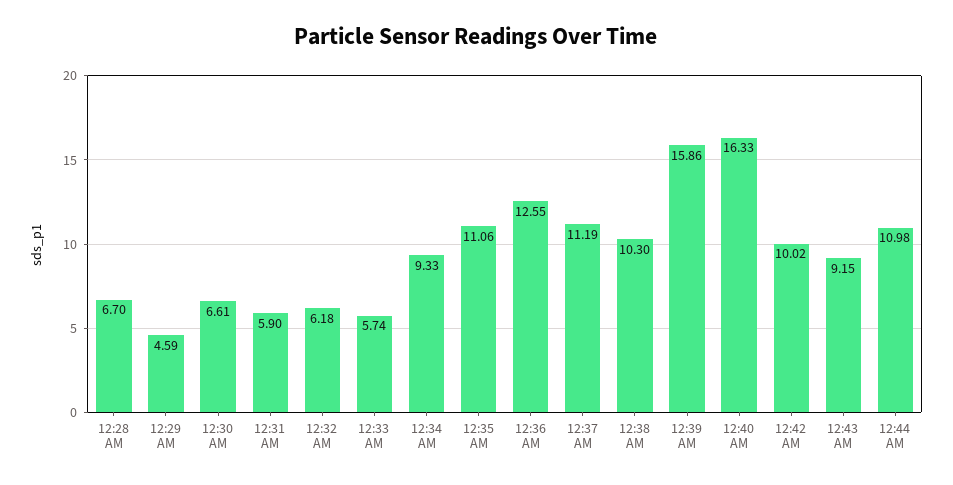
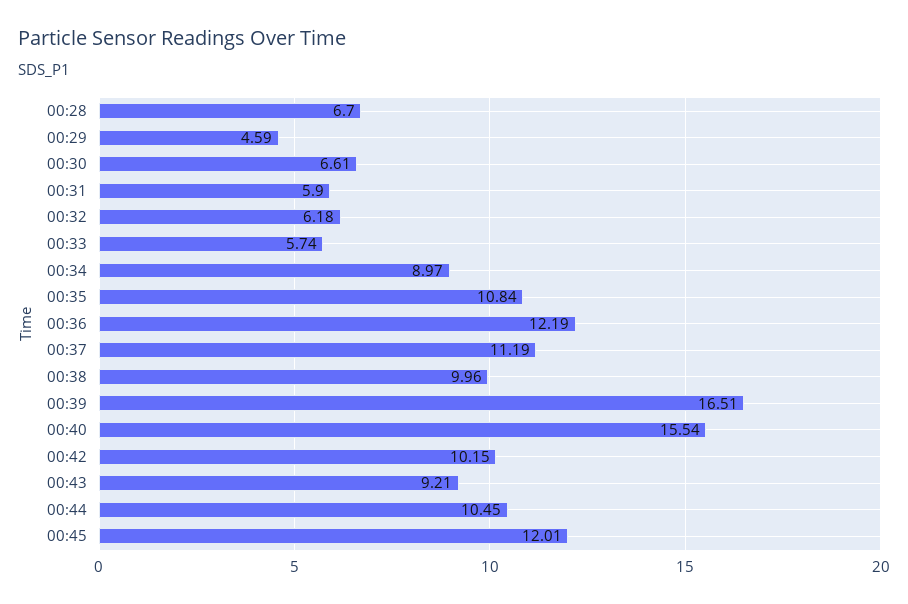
12:34 AM: 9.33 -> 8.97
12:35 AM: 11.06 -> 10.84
12:36 AM: 12.55 -> 12.19
12:38 AM: 10.3 -> 9.96
12:39 AM: 15.86 -> 16.51
12:40 AM: 16.33 -> 15.54
12:42 AM: 10.02 -> 10.15
12:43 AM: 9.15 -> 9.21
12:44 AM: 10.98 -> 10.45
00:45: none -> 12.01

